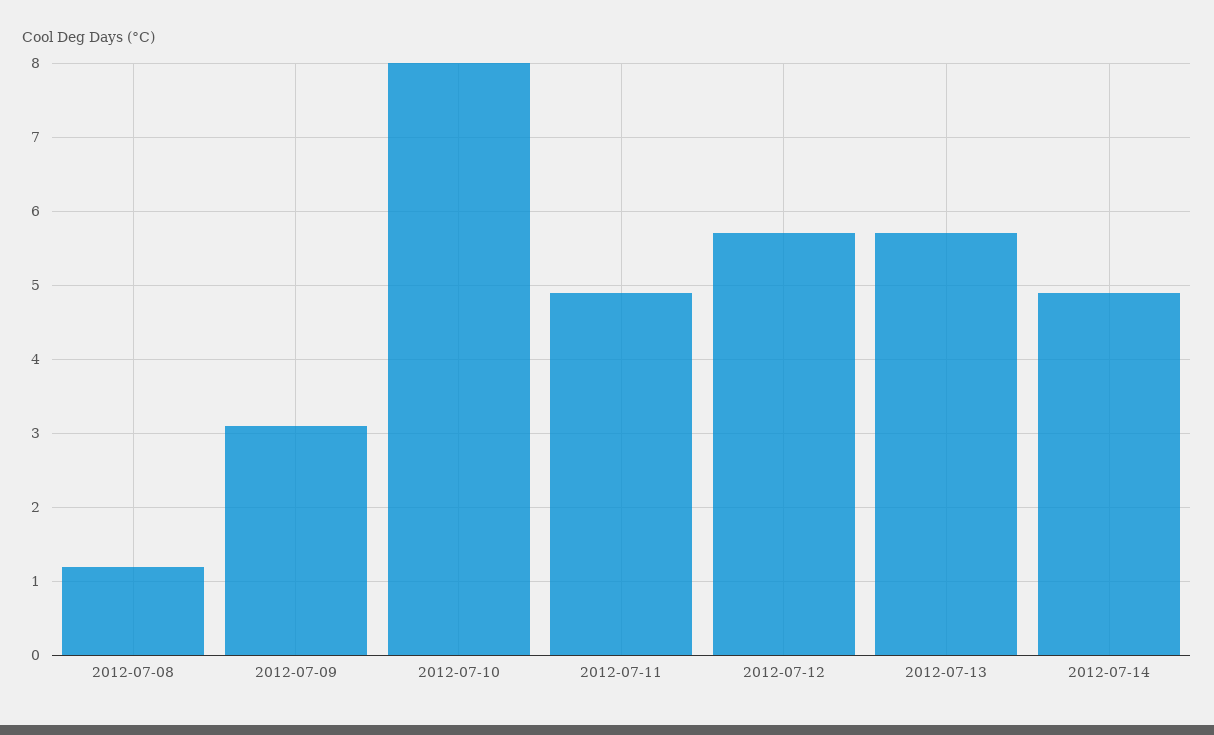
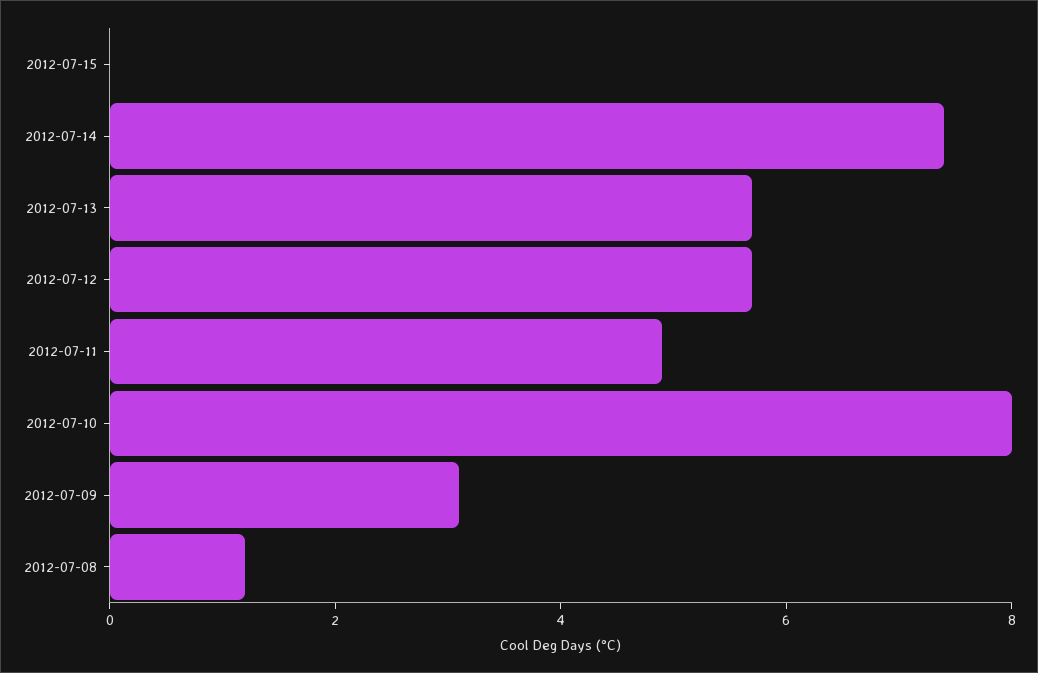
2012-07-14: 4.9 -> 7.5
2012-07-15: none -> 0

